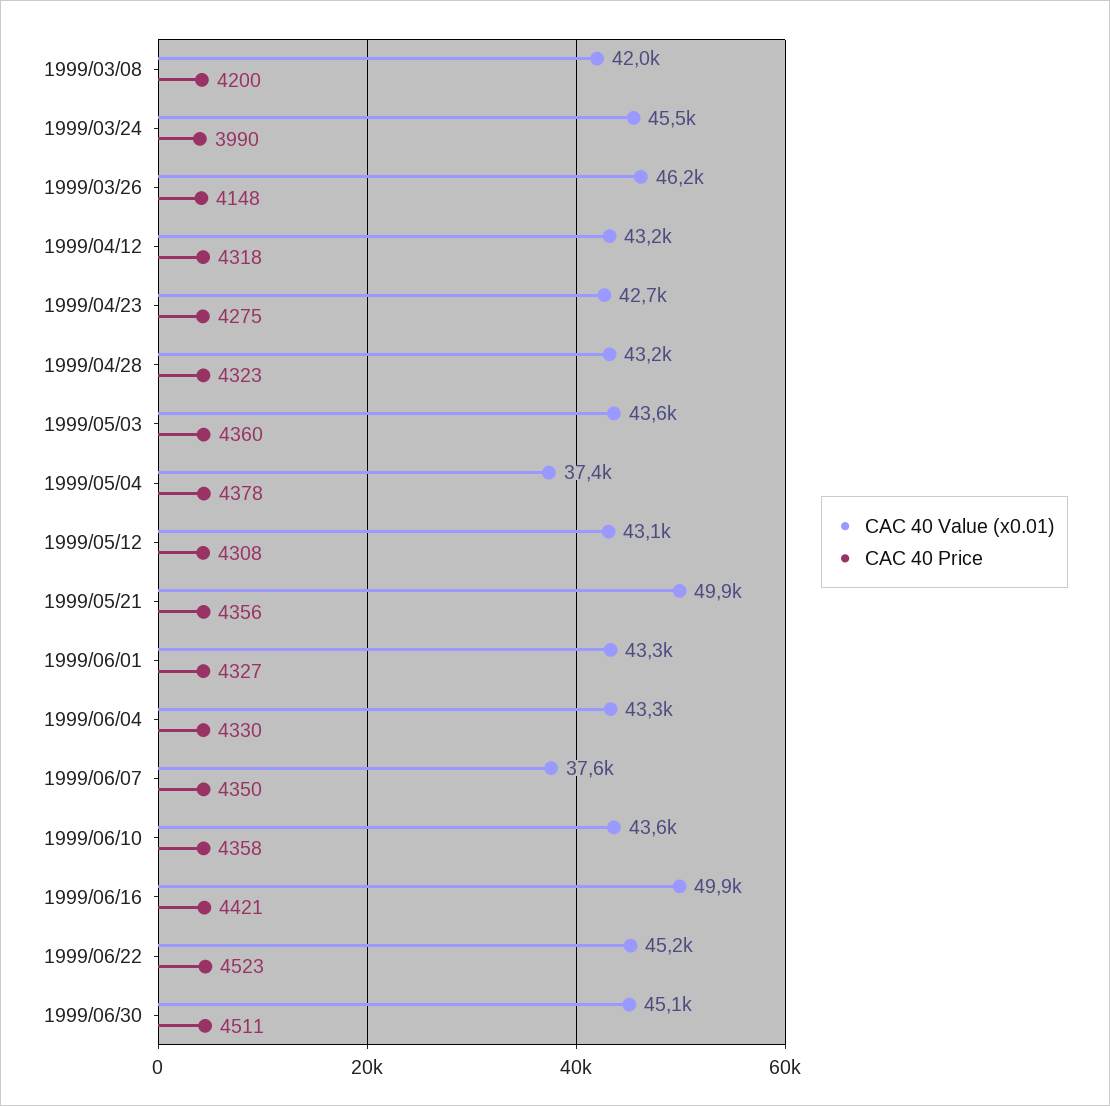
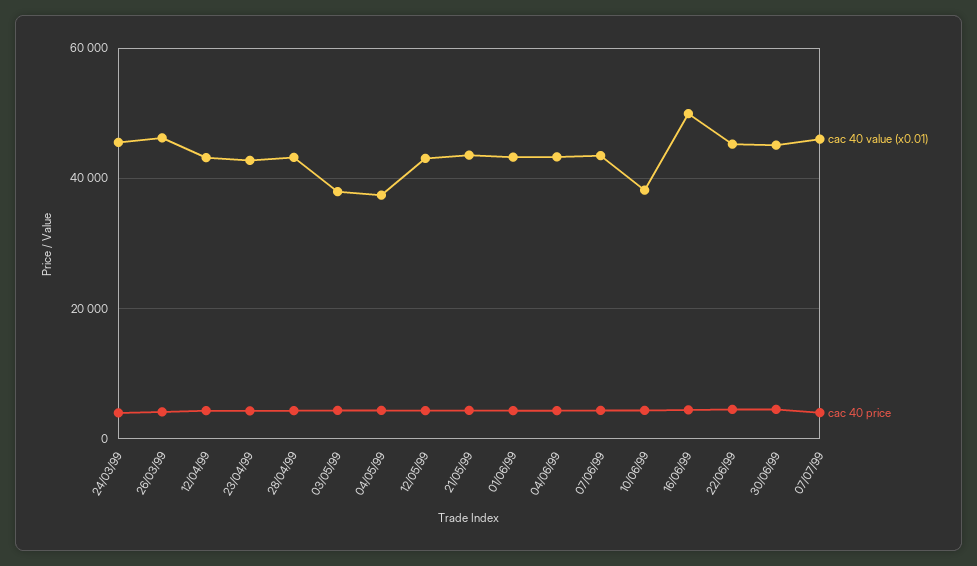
CAC 40 Value (x0.01), 1999/03/08: 42000 -> none
CAC 40 Price, 1999/03/08: 4200 -> none
CAC 40 Value (x0.01), 1999/05/03: 43600 -> 38000
CAC 40 Value (x0.01), 1999/05/21: 49900 -> 44000
CAC 40 Value (x0.01), 1999/06/07: 37600 -> 44000
CAC 40 Value (x0.01), 1999/06/10: 43600 -> 38000
CAC 40 Value (x0.01), 07/07/99: none -> 46000
CAC 40 Price, 07/07/99: none -> 4000

